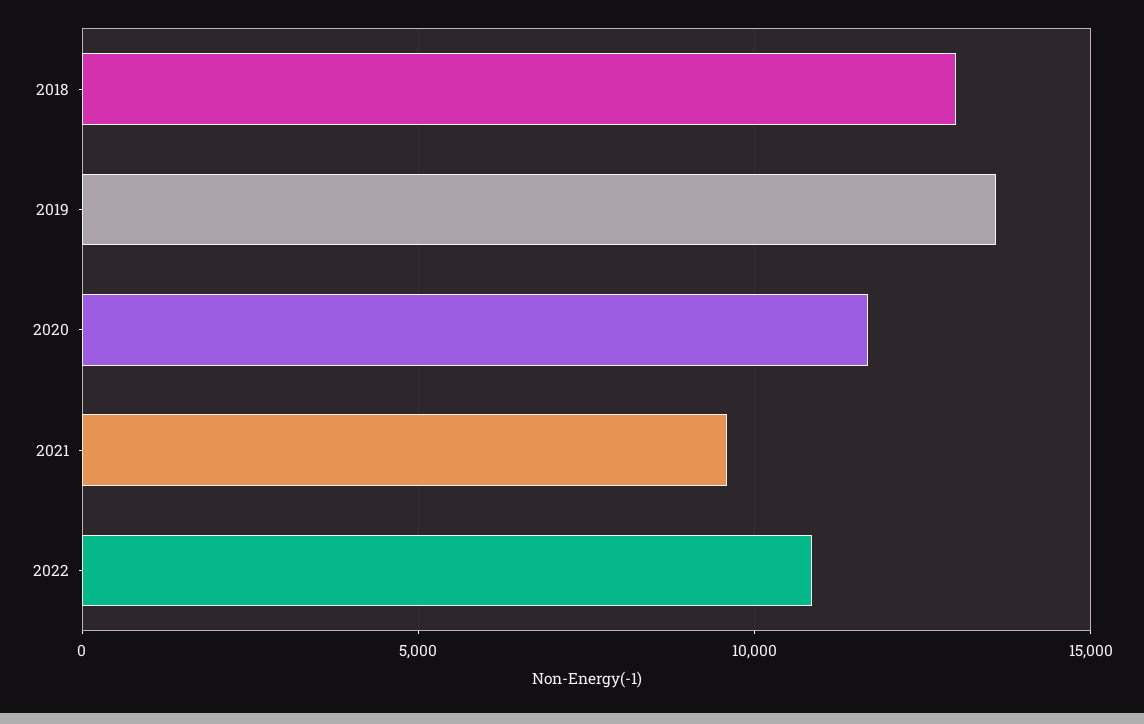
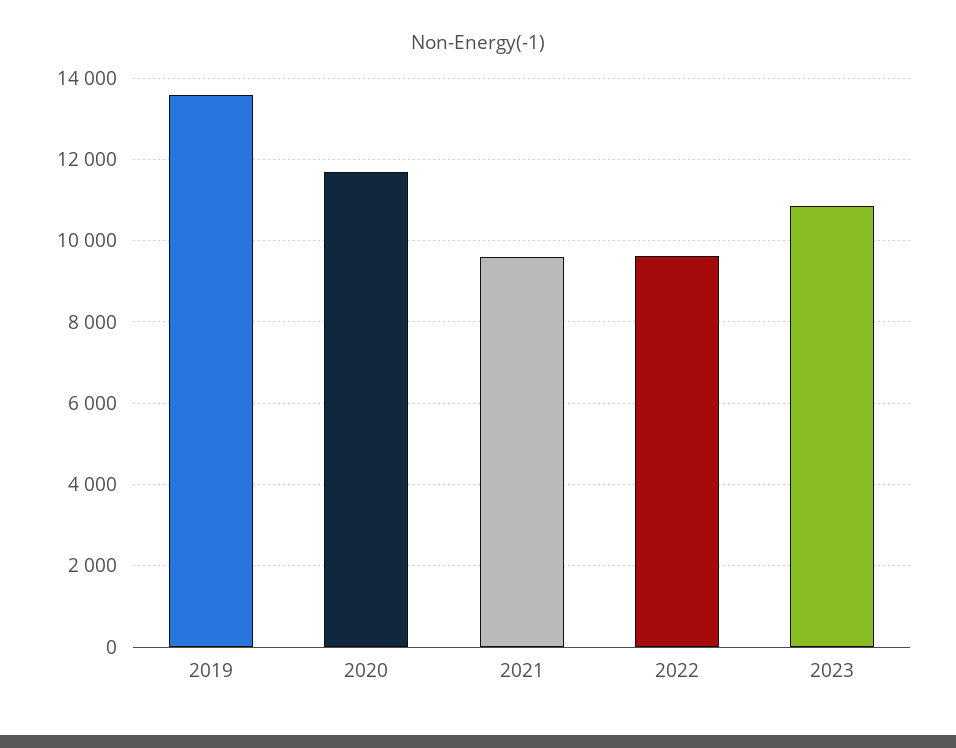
2018: 13000 -> none
2022: 11000 -> 9600
2023: none -> 10800

